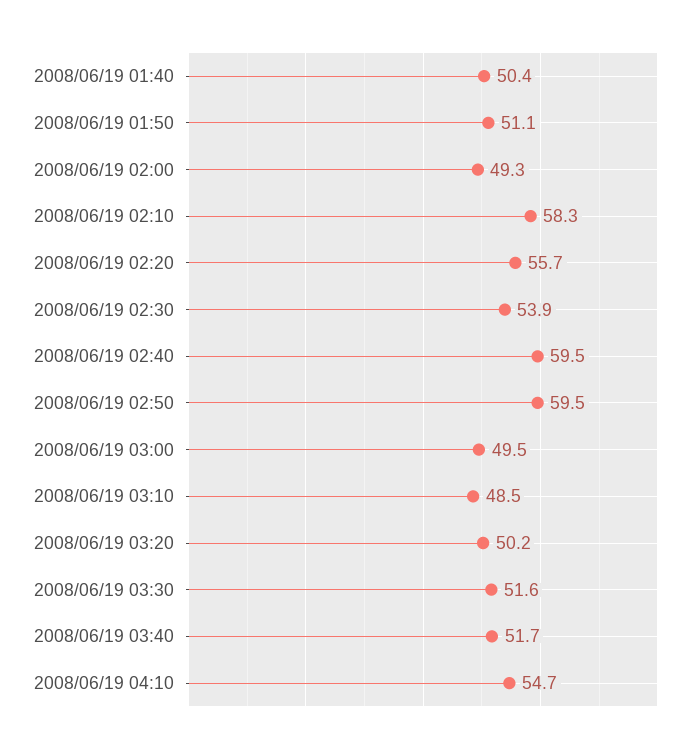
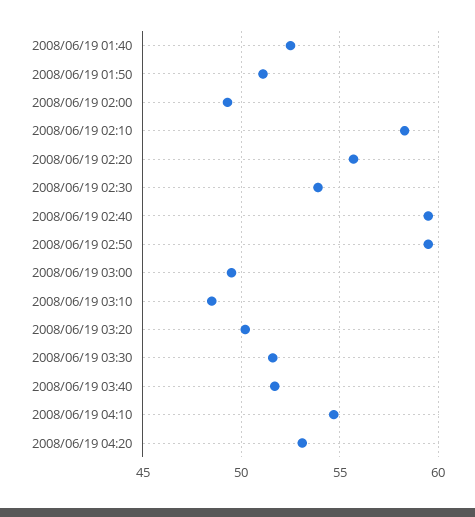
2008/06/19 01:40: 50.4 -> 52.5
2008/06/19 04:20: none -> 53

